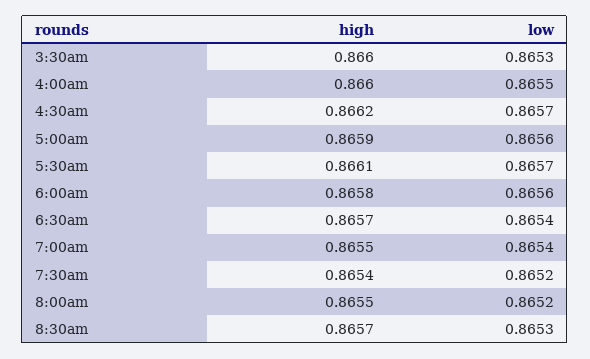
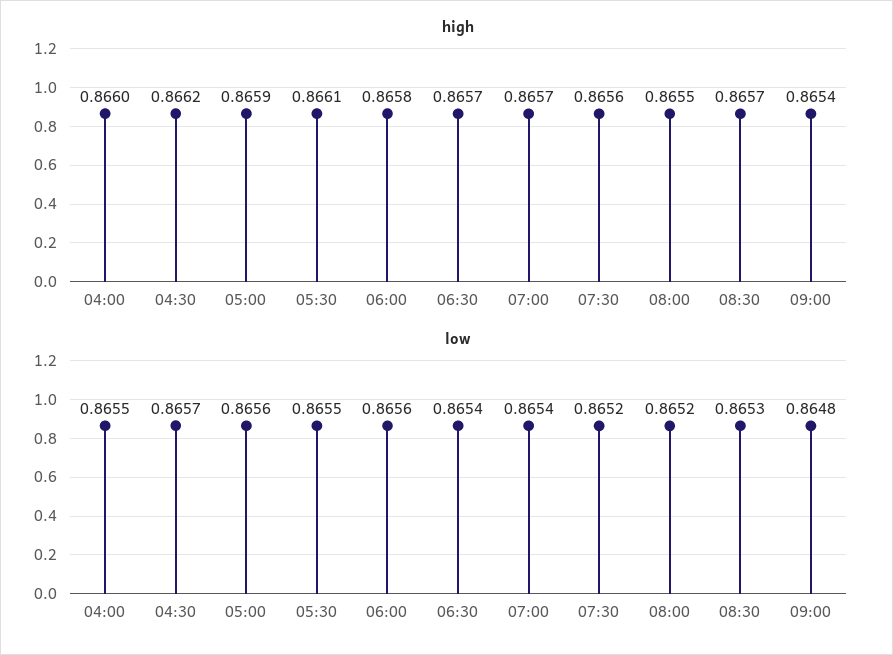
high, 3:30am: 0.866 -> none
low, 3:30am: 0.8653 -> none
low, 5:30am: 0.8657 -> 0.8655
high, 7:00am: 0.8655 -> 0.8657
high, 7:30am: 0.8654 -> 0.8656
high, 09:00: none -> 0.8654
low, 09:00: none -> 0.8648

